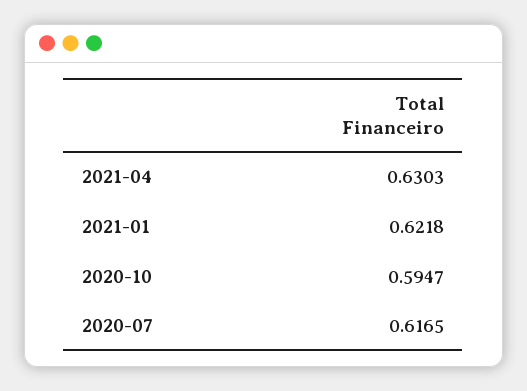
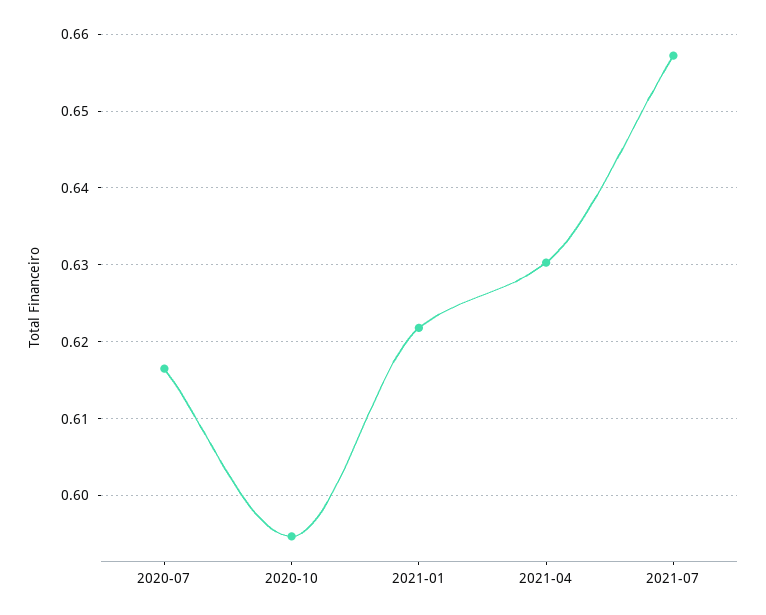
2021-07: none -> 0.657

